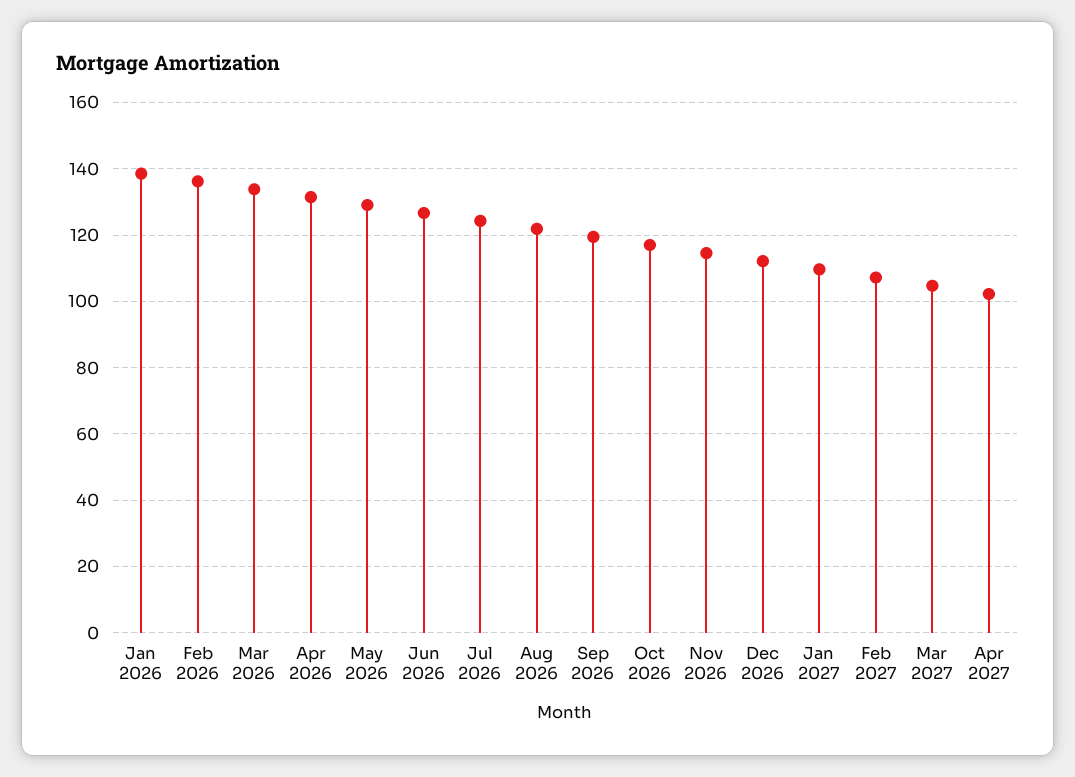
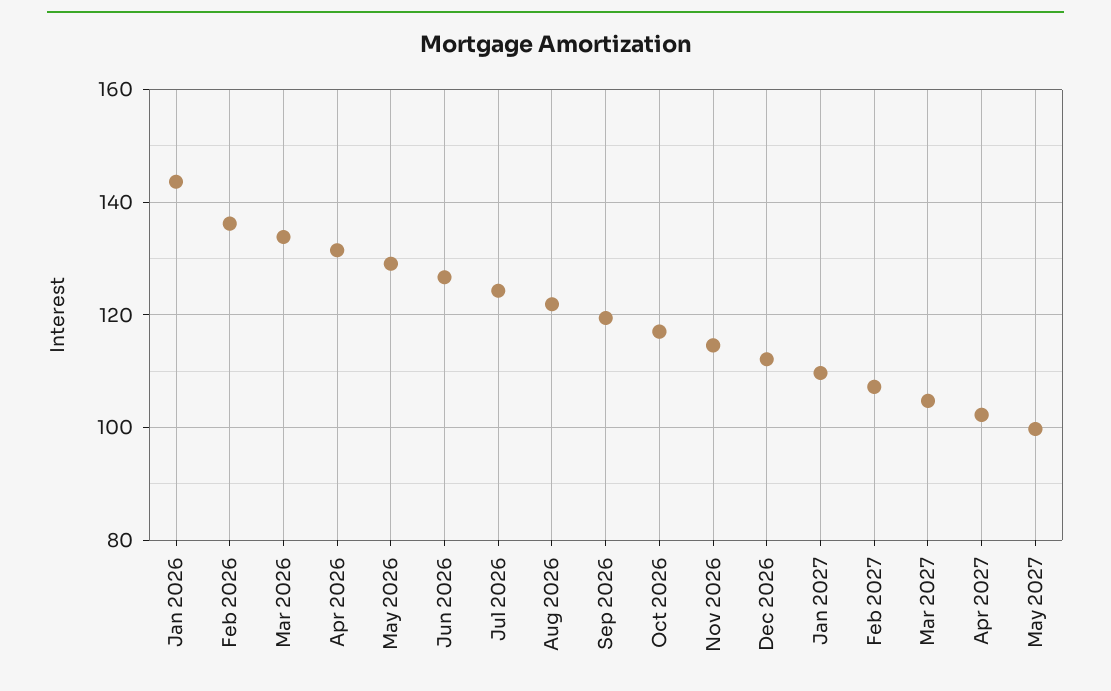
Jan 2026: 138 -> 144
May 2027: none -> 100

